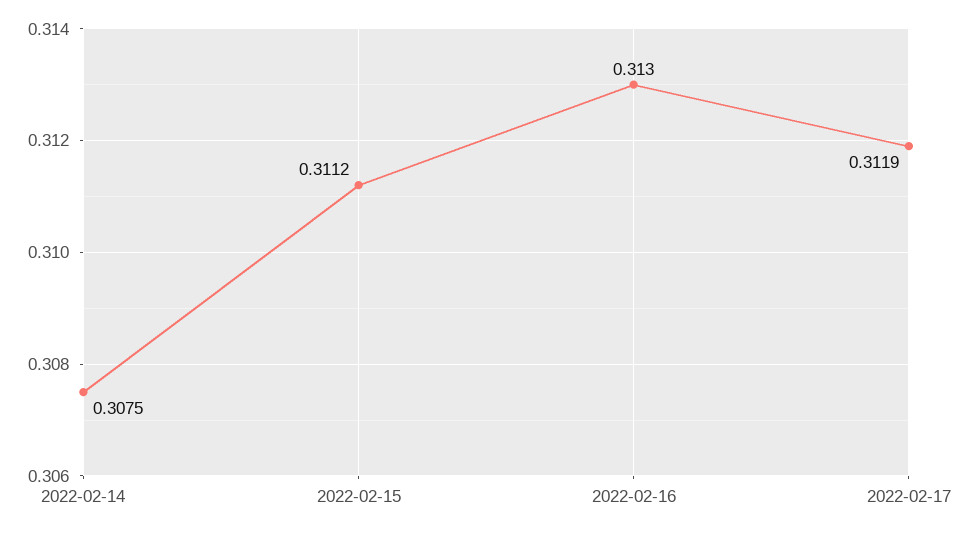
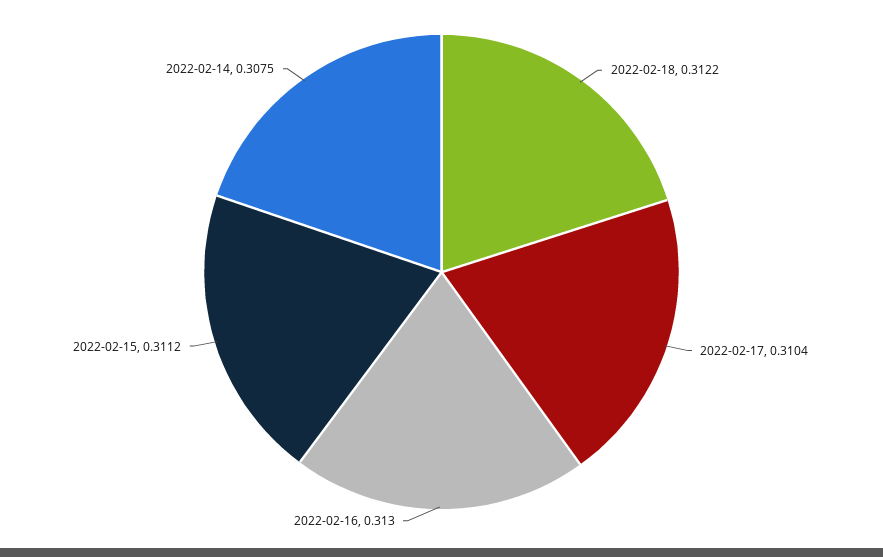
2022-02-17: 0.3119 -> 0.3104
2022-02-18: none -> 0.3122

